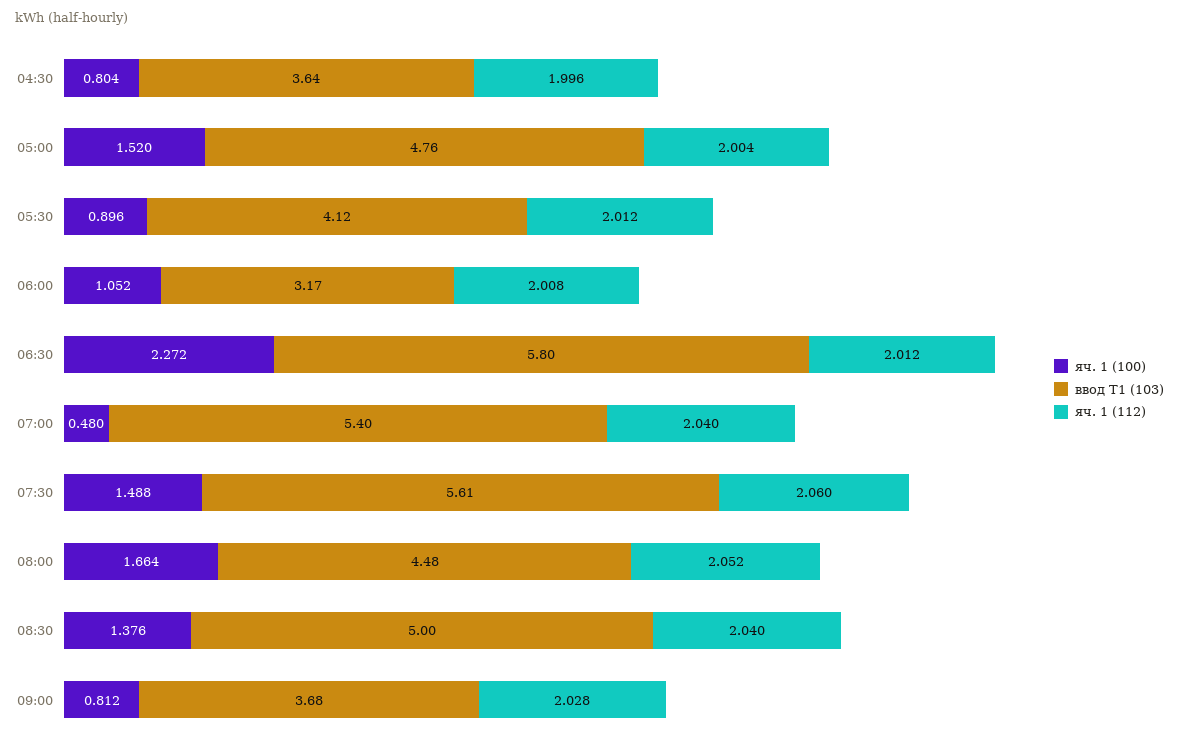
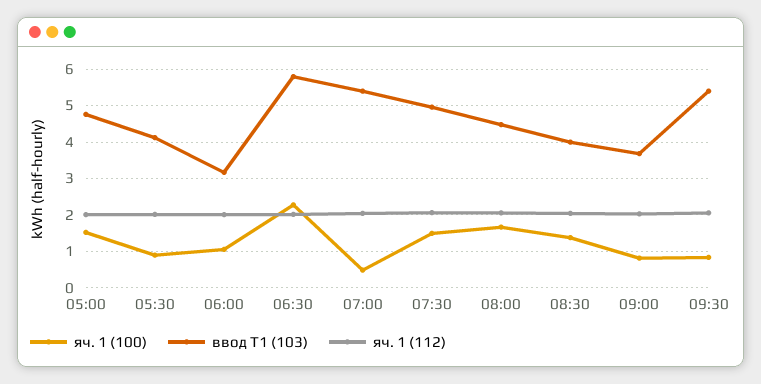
яч. 1 (100), 04:30: 0.804 -> none
ввод Т1 (103), 04:30: 3.64 -> none
яч. 1 (112), 04:30: 1.996 -> none
ввод Т1 (103), 07:30: 5.61 -> 5
ввод Т1 (103), 08:30: 5 -> 4
яч. 1 (100), 09:30: none -> 0.8
ввод Т1 (103), 09:30: none -> 5.4
яч. 1 (112), 09:30: none -> 2

